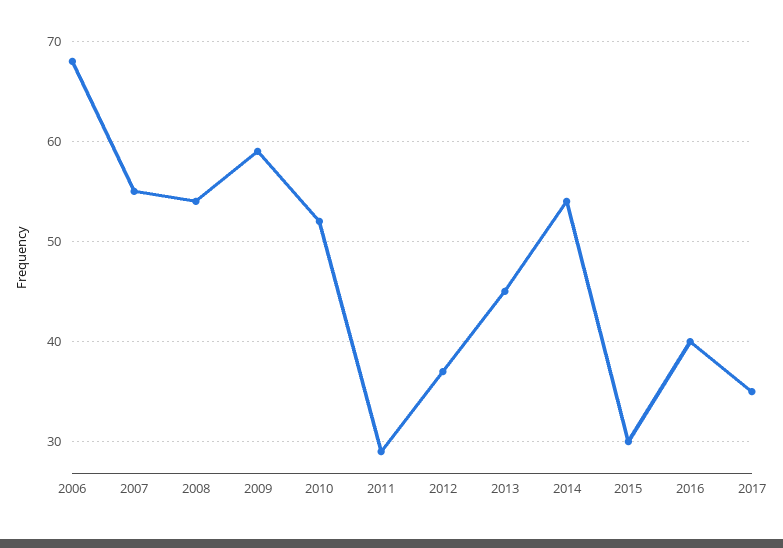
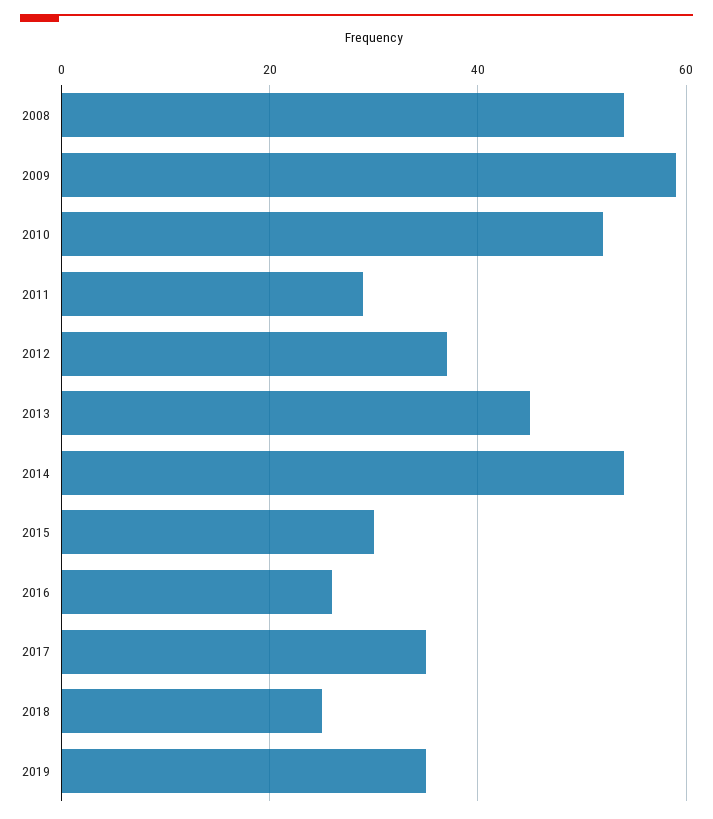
2006: 68 -> none
2007: 55 -> none
2016: 40 -> 25
2018: none -> 25
2019: none -> 35

